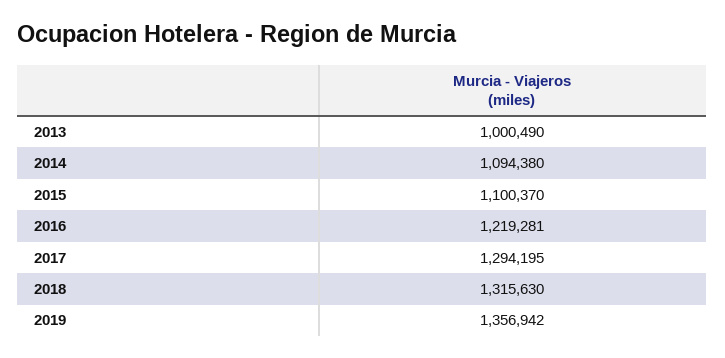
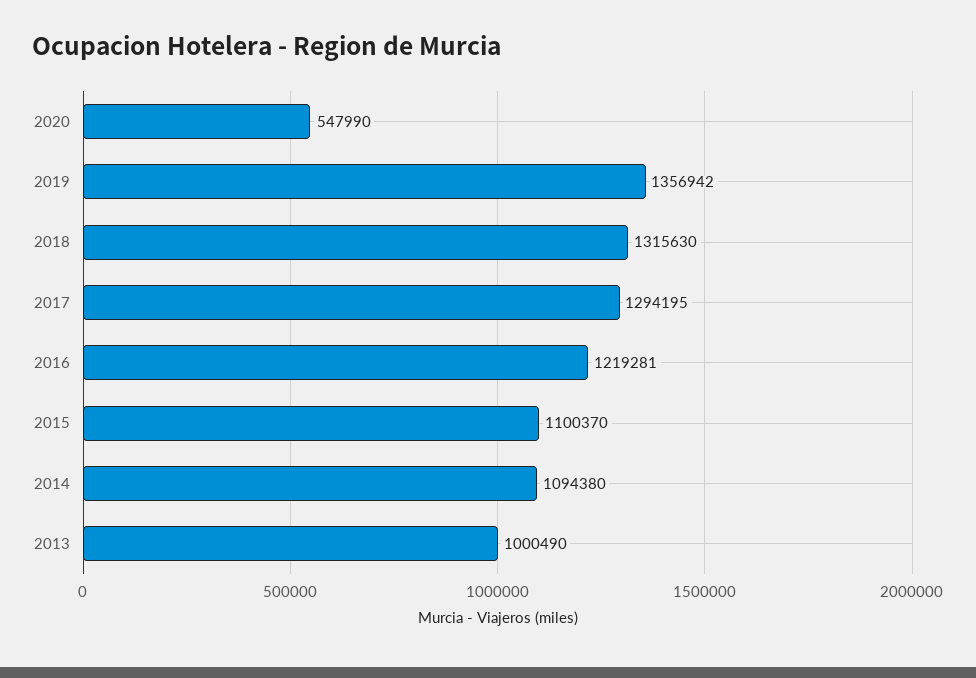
2020: none -> 547990

